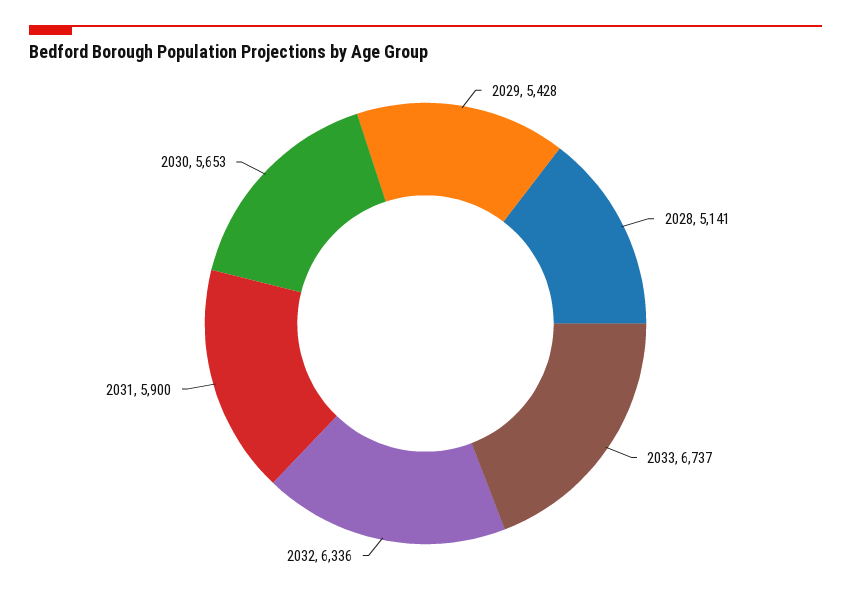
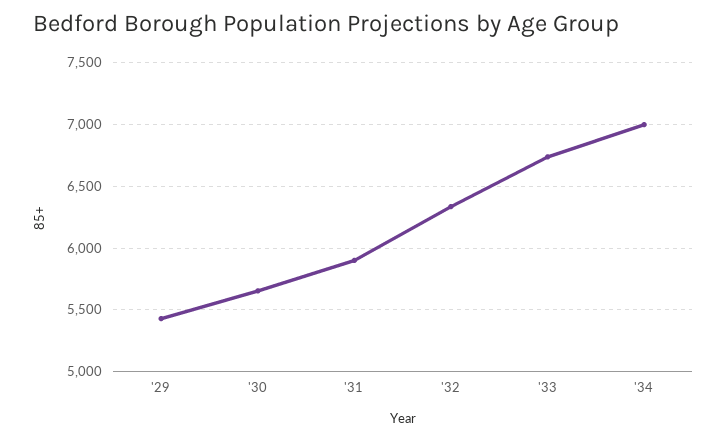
2028: 5141 -> none
'34: none -> 7000

